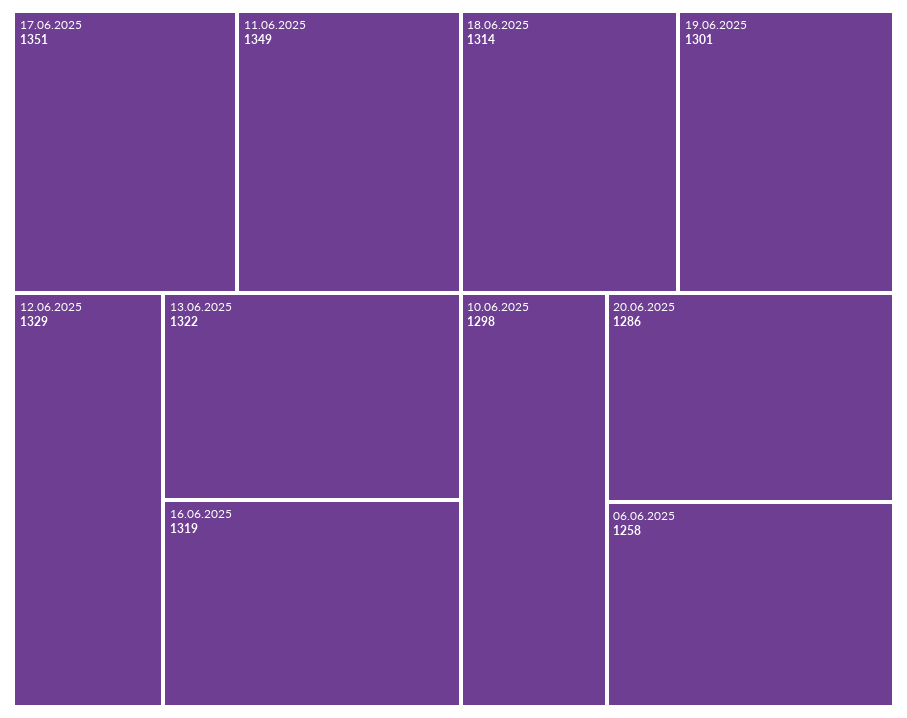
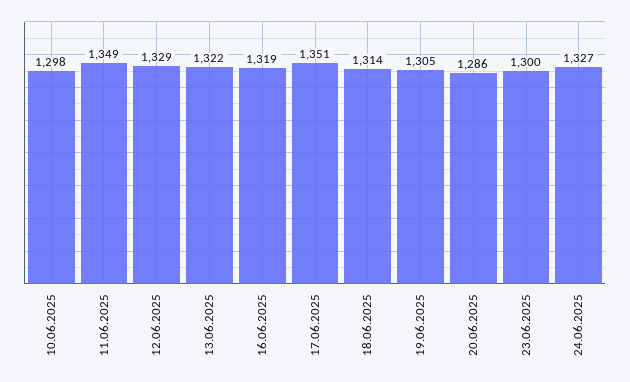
19.06.2025: 1301 -> 1305
06.06.2025: 1258 -> none
23.06.2025: none -> 1300
24.06.2025: none -> 1327

